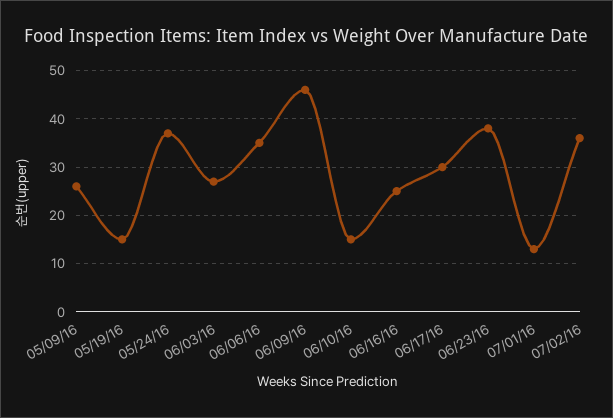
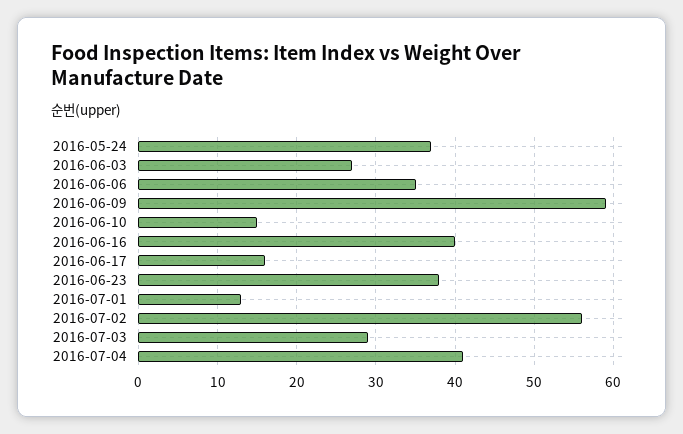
05/09/16: 25 -> none
05/19/16: 15 -> none
06/09/16: 45 -> 59
06/16/16: 25 -> 40
06/17/16: 30 -> 16
07/02/16: 35 -> 56
2016-07-03: none -> 29
2016-07-04: none -> 41

